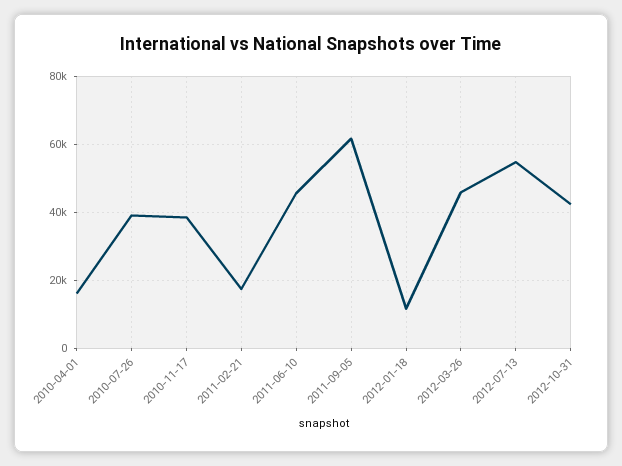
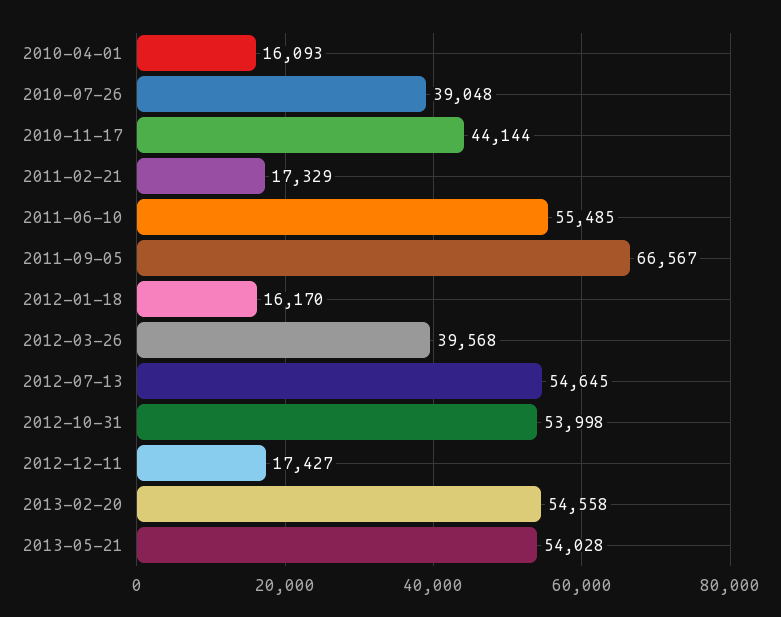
2010-11-17: 38000 -> 44144
2011-06-10: 46000 -> 55485
2011-09-05: 62000 -> 66567
2012-01-18: 12000 -> 16170
2012-03-26: 46000 -> 39568
2012-10-31: 42000 -> 53998
2012-12-11: none -> 17427
2013-02-20: none -> 54558
2013-05-21: none -> 54028

